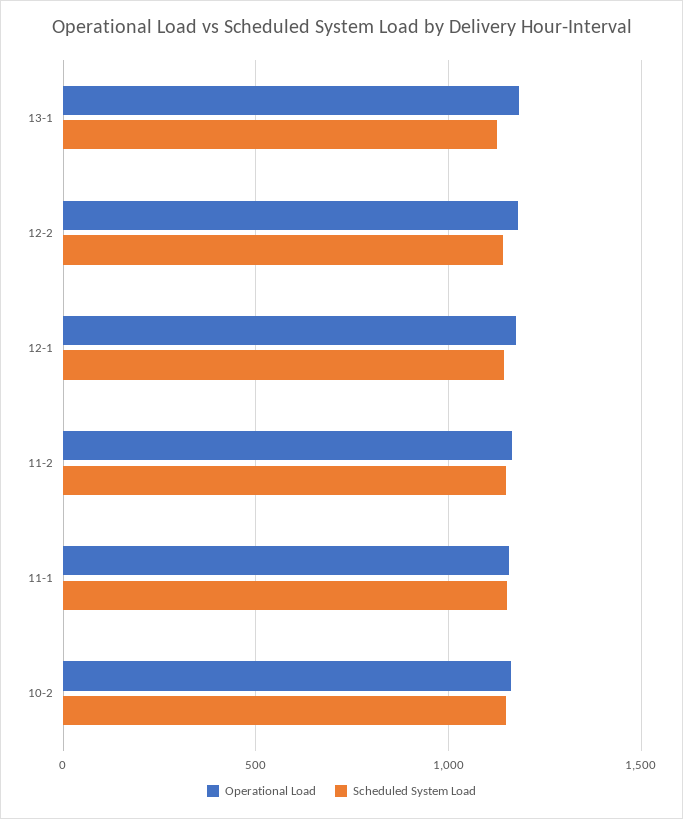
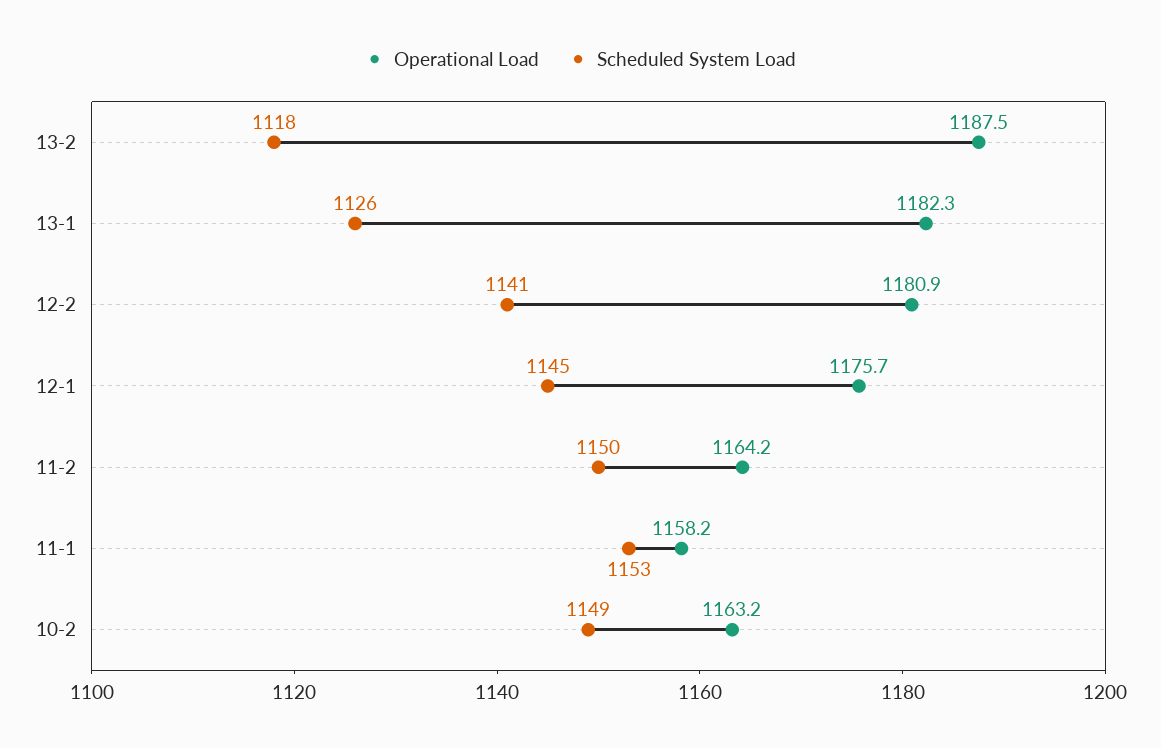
Operational Load, 13-2: none -> 1187.5
Scheduled System Load, 13-2: none -> 1118

